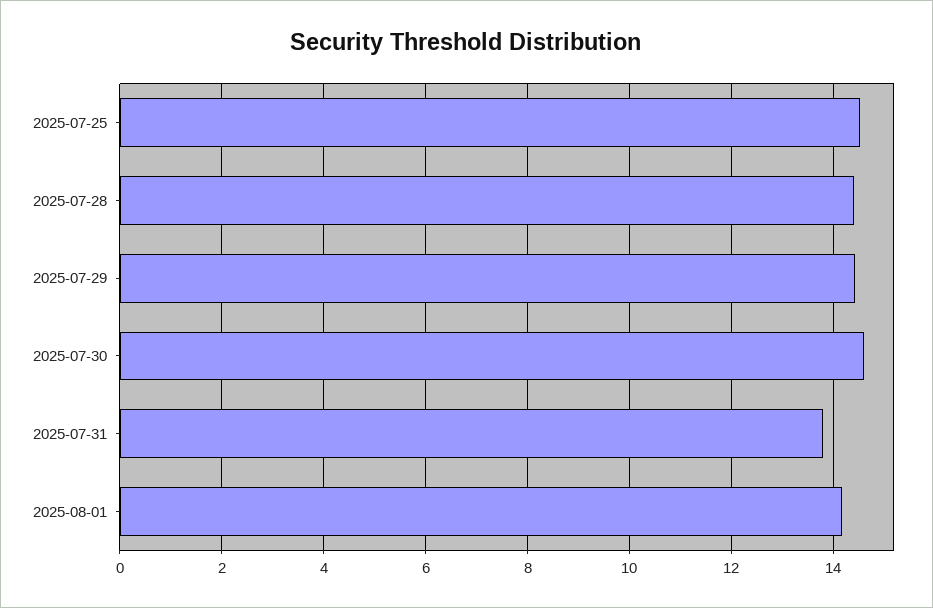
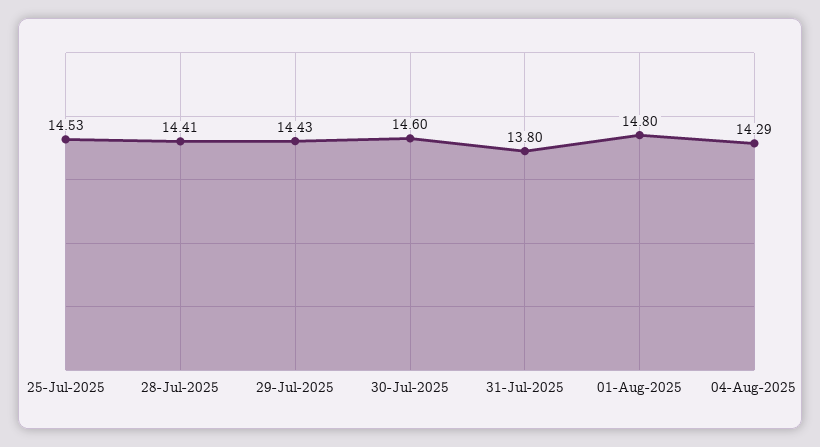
2025-08-01: 14.2 -> 14.8
04-Aug-2025: none -> 14.29

